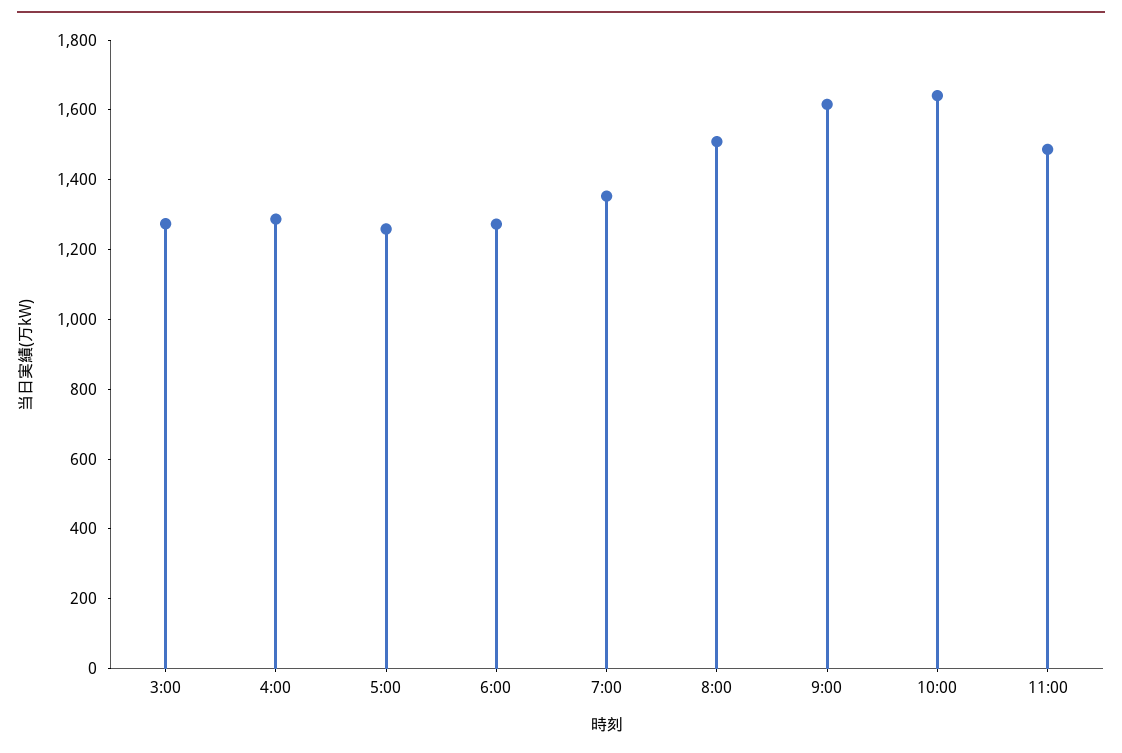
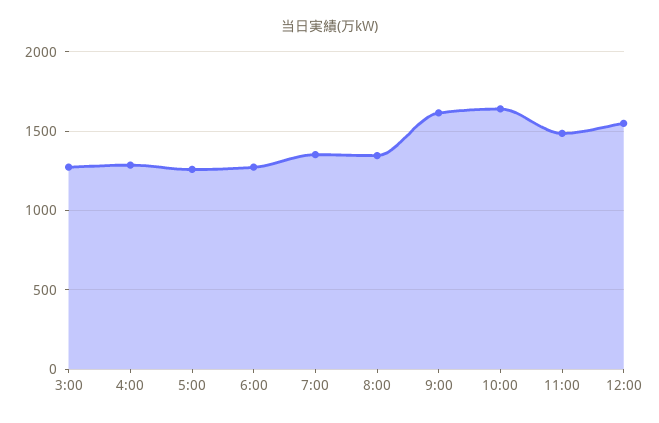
8:00: 1500 -> 1350
12:00: none -> 1550

